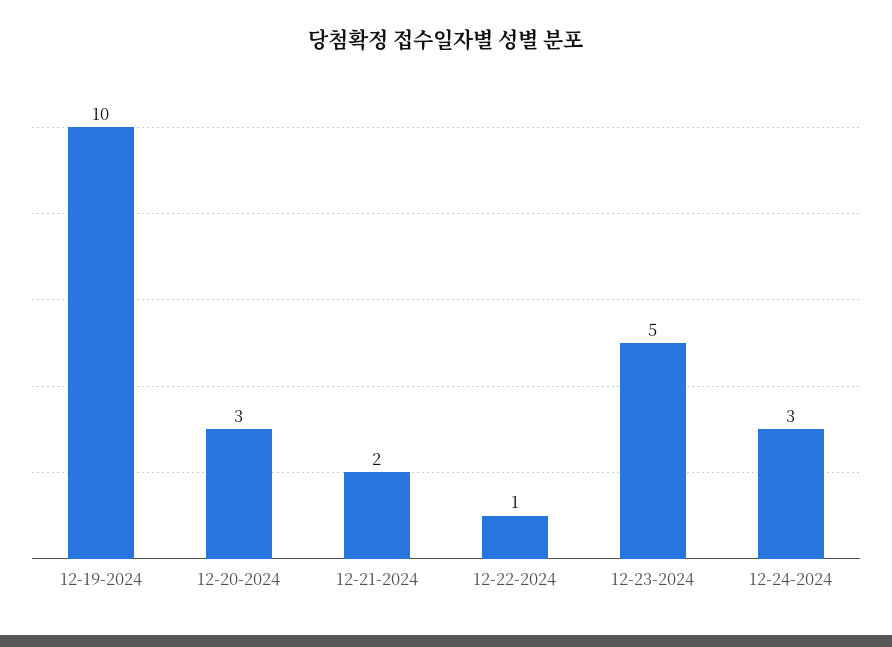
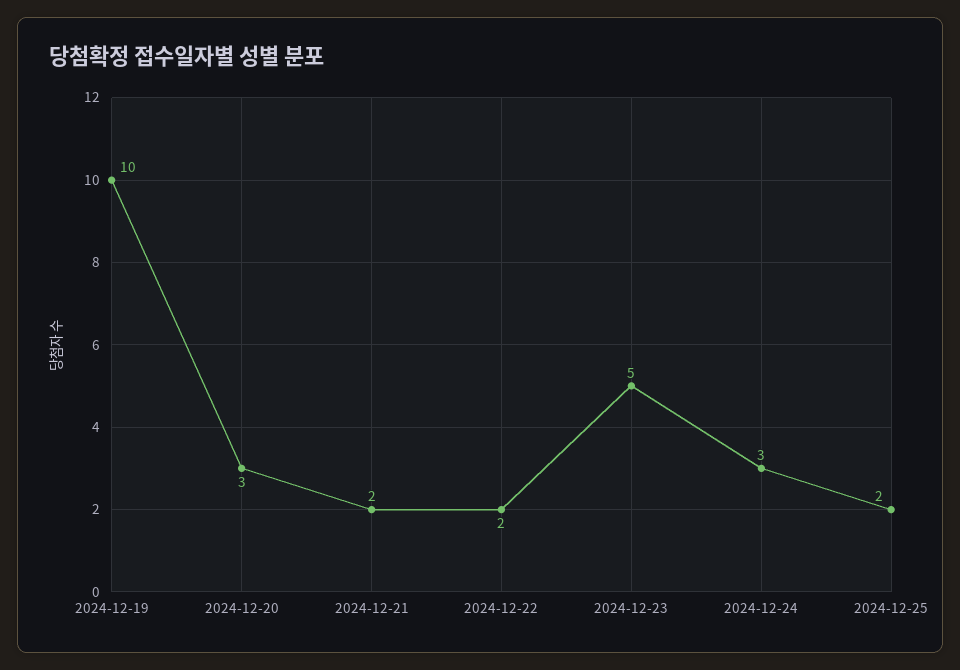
12-22-2024: 1 -> 2
2024-12-25: none -> 2

